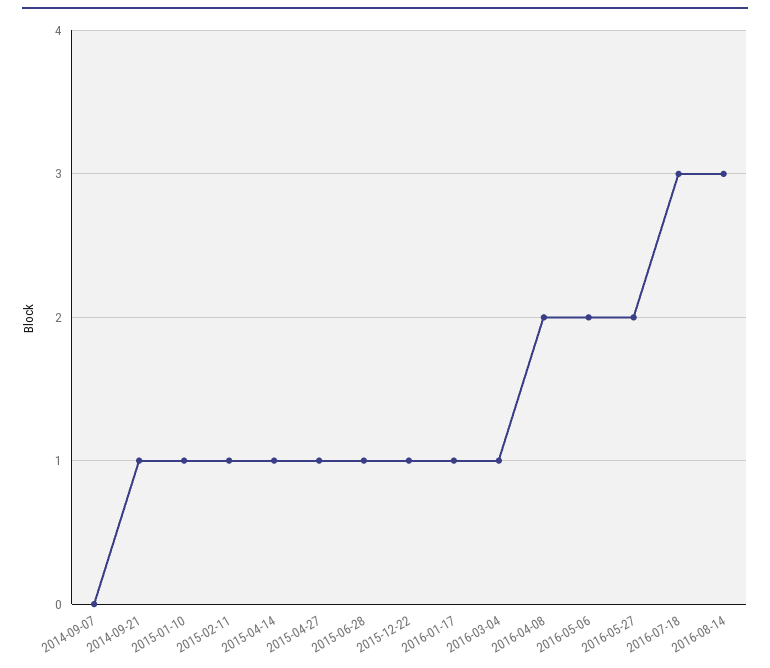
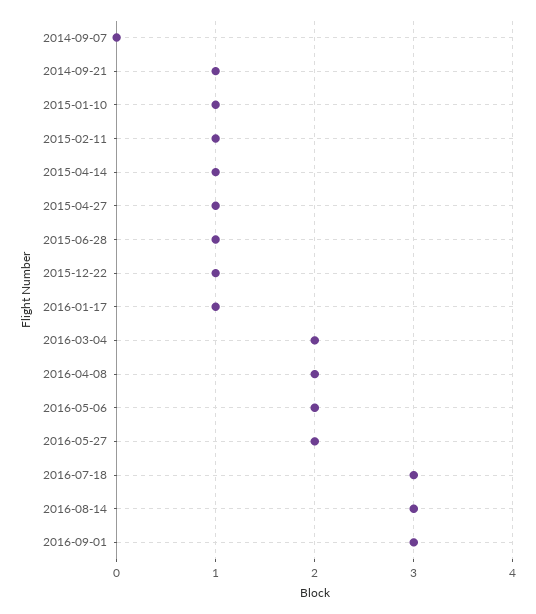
2016-03-04: 1 -> 2
2016-09-01: none -> 3

